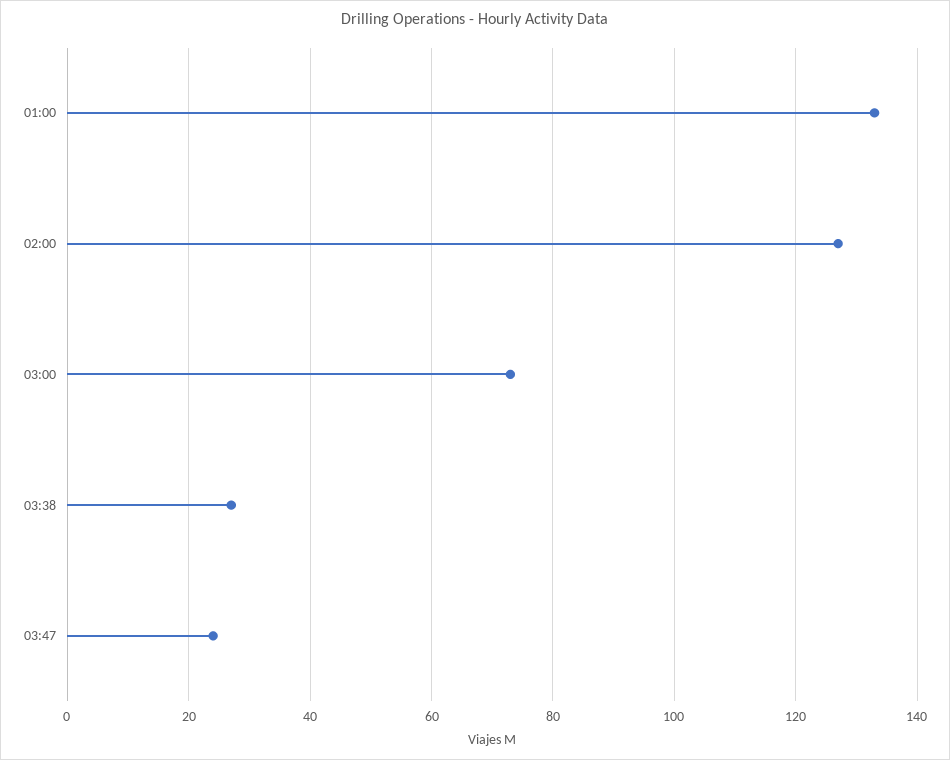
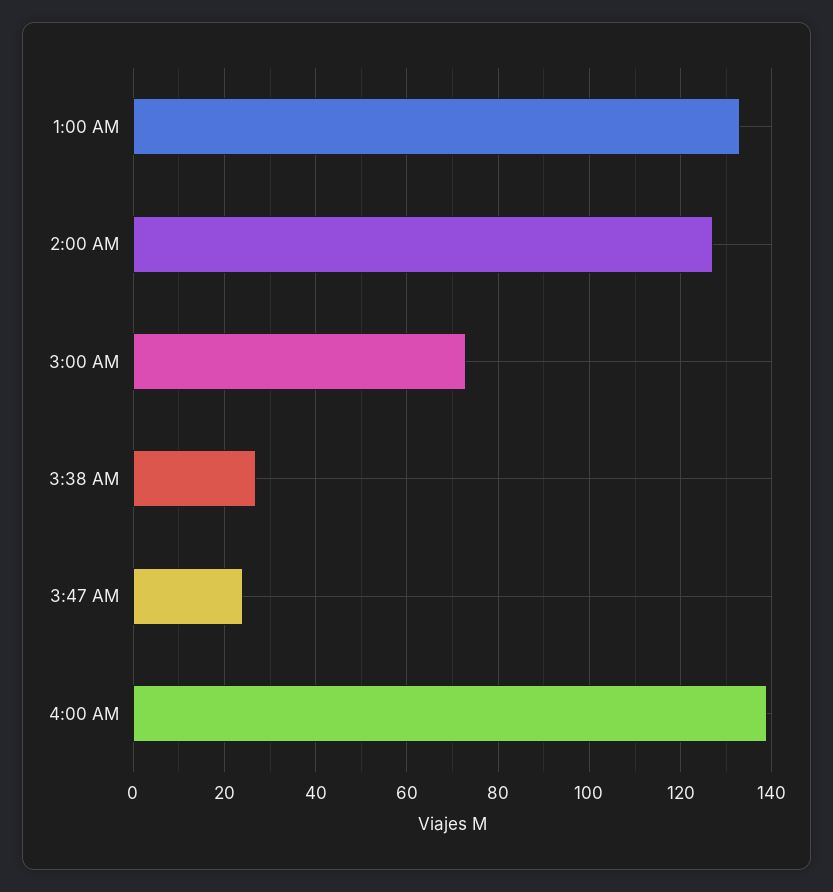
4:00 AM: none -> 140

